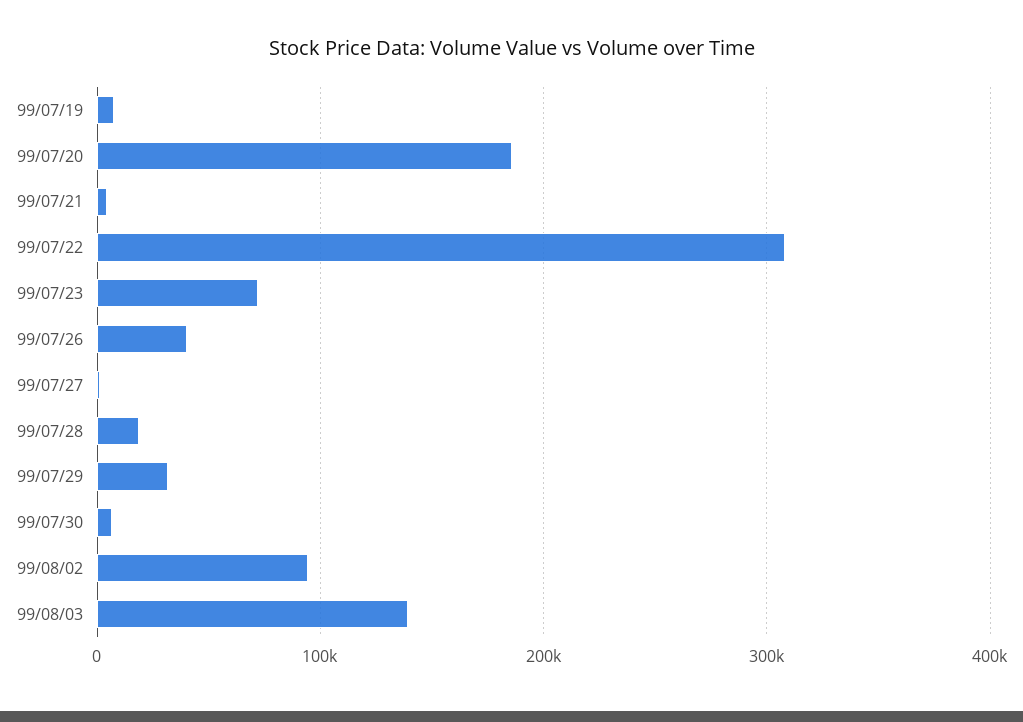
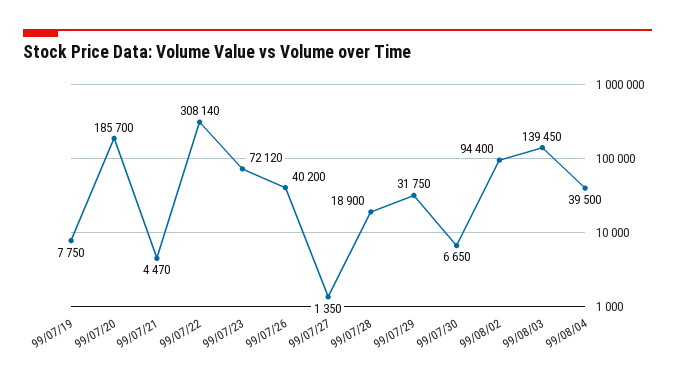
99/08/04: none -> 39500

